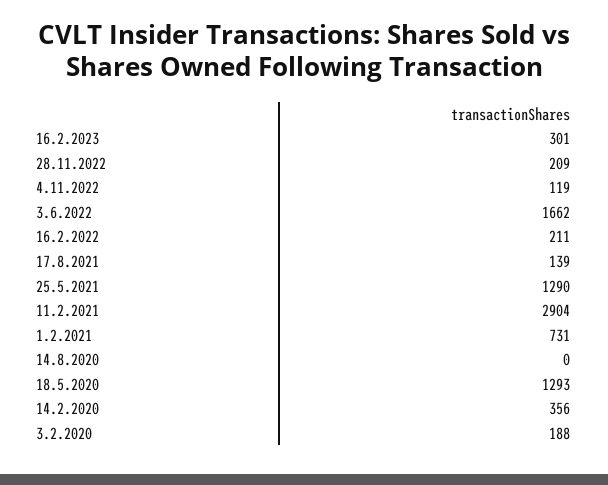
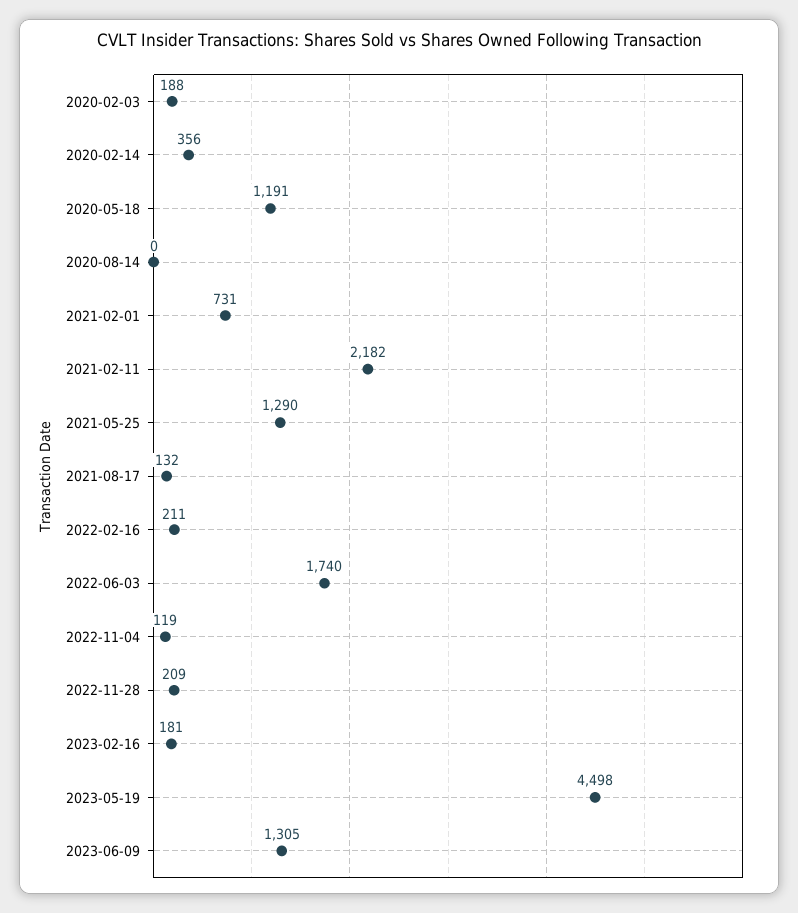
16.2.2023: 301 -> 181
3.6.2022: 1662 -> 1740
17.8.2021: 139 -> 132
11.2.2021: 2904 -> 2182
18.5.2020: 1293 -> 1191
2023-05-19: none -> 4498
2023-06-09: none -> 1305

